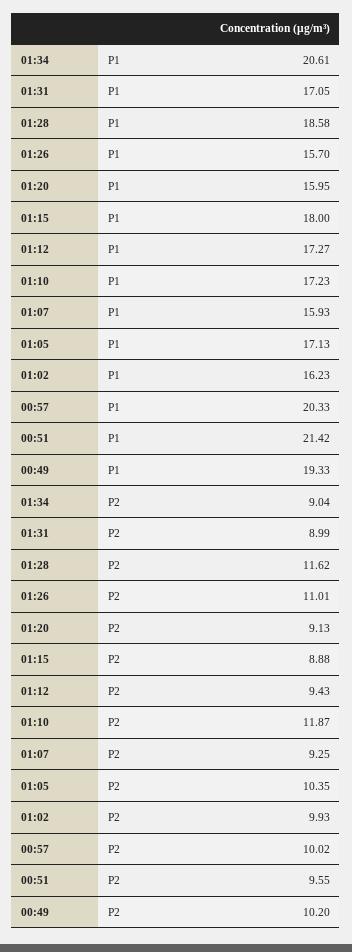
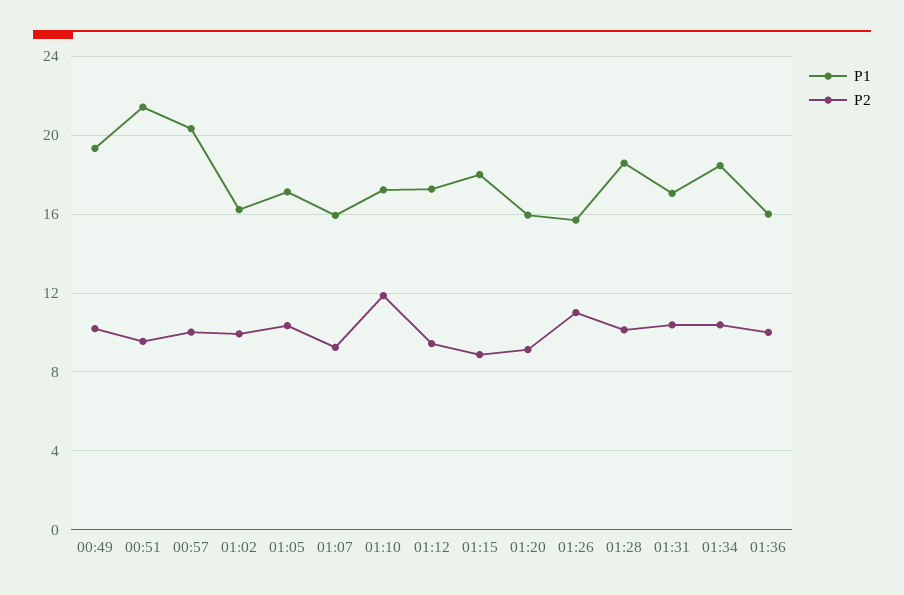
P1, 01:34: 20.61 -> 18.5
P2, 01:34: 9.04 -> 10.5
P2, 01:31: 8.99 -> 10.5
P2, 01:28: 11.62 -> 10
P1, 01:36: none -> 16
P2, 01:36: none -> 10

